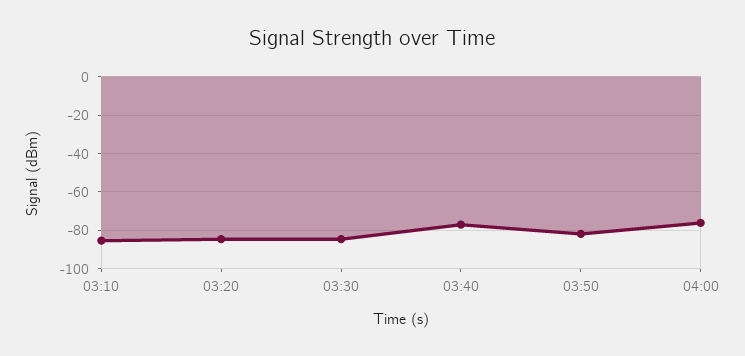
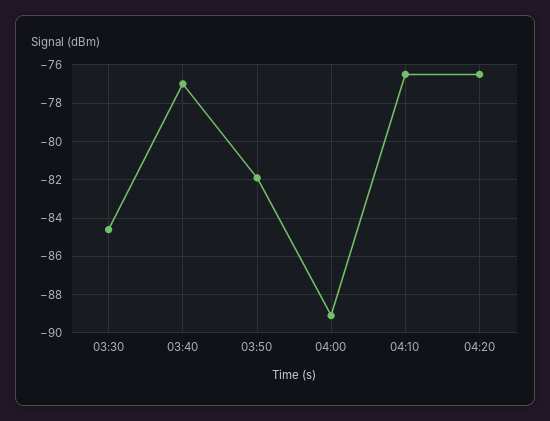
03:10: -85 -> none
03:20: -85 -> none
04:00: -75 -> -89
04:10: none -> -76.5
04:20: none -> -76.5

